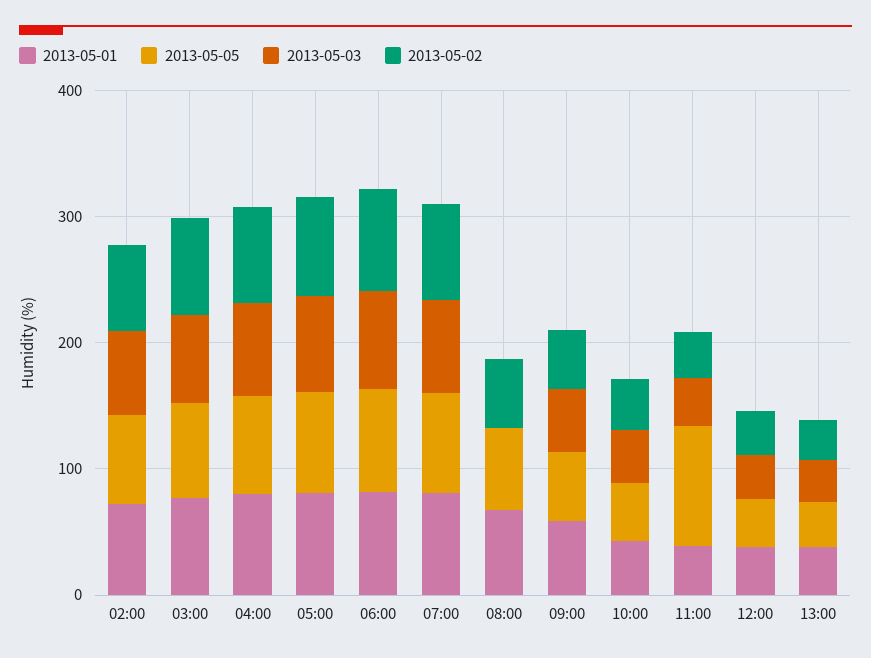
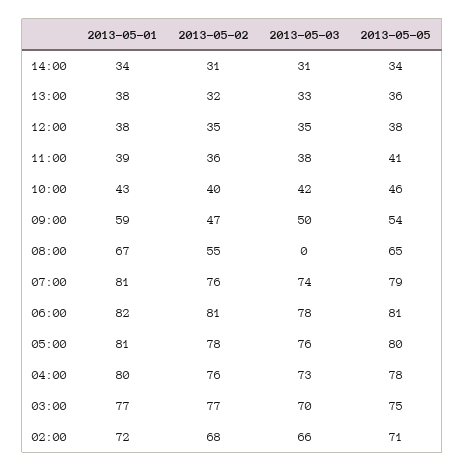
2013-05-05, 11:00: 100 -> 41
2013-05-01, 14:00: none -> 34
2013-05-02, 14:00: none -> 31
2013-05-03, 14:00: none -> 31
2013-05-05, 14:00: none -> 34

